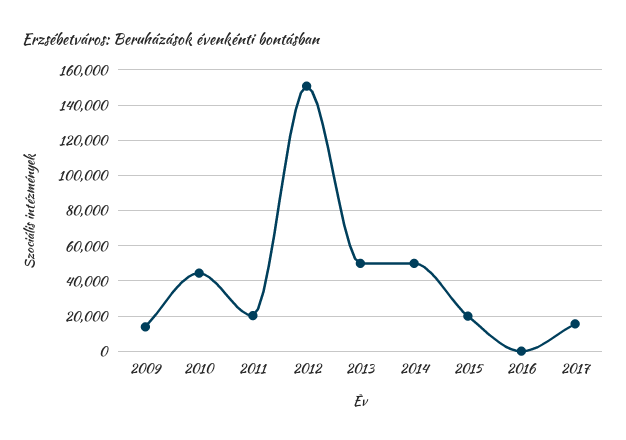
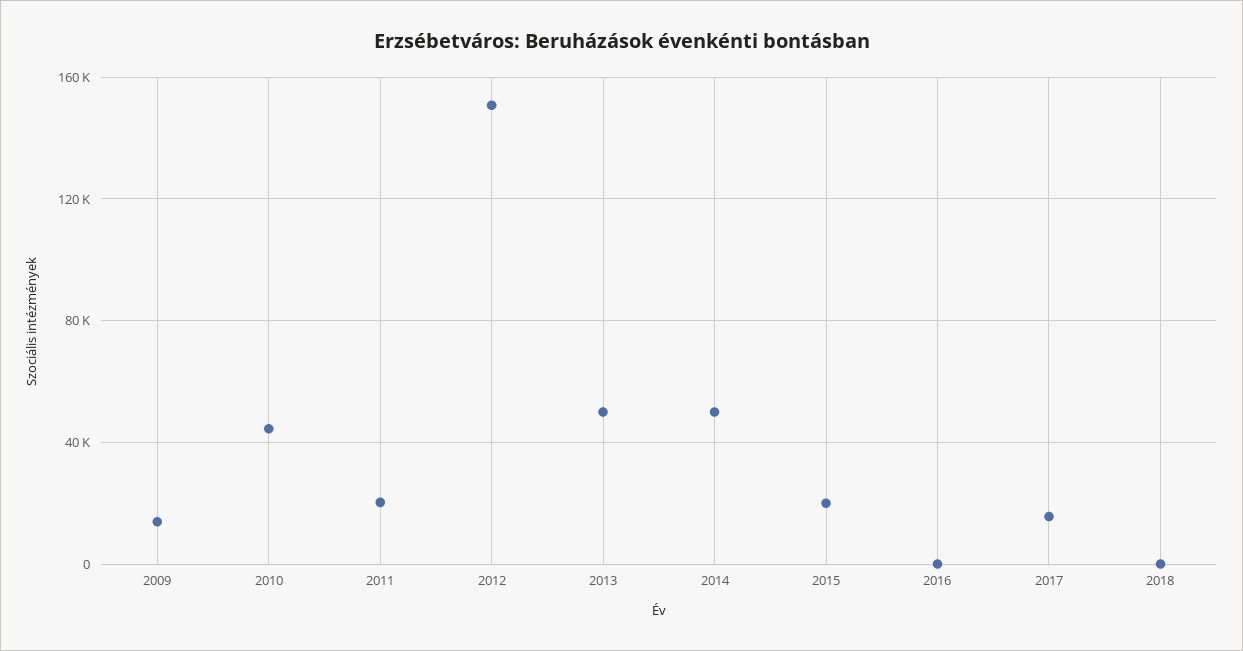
2018: none -> 0

